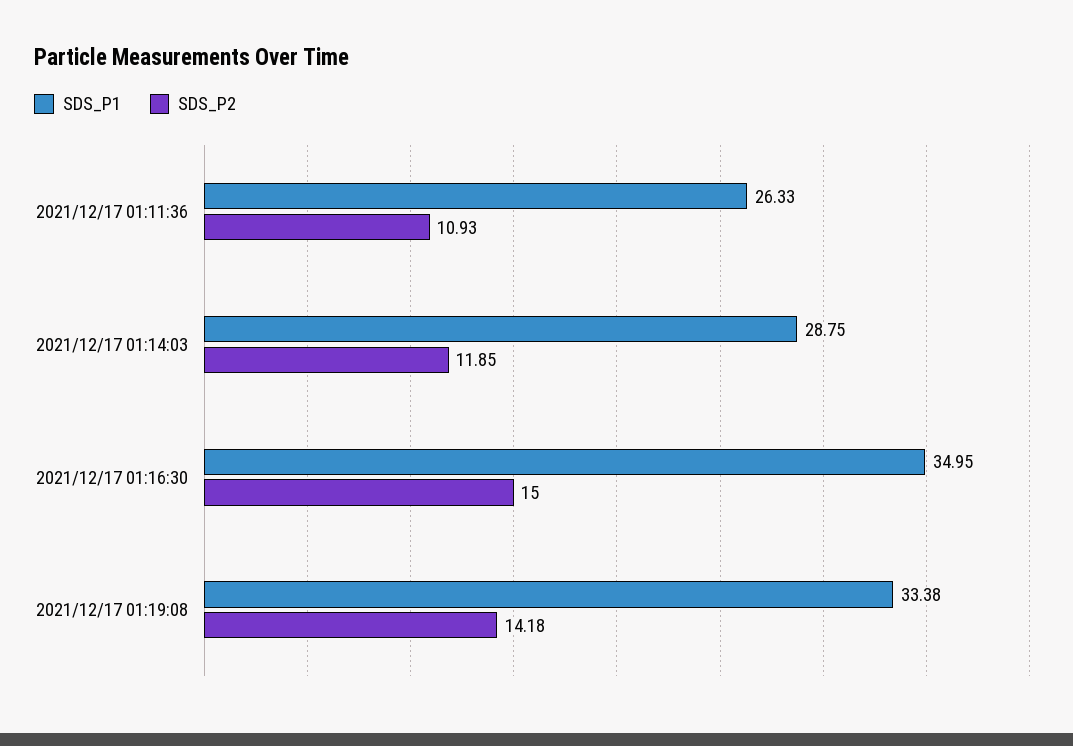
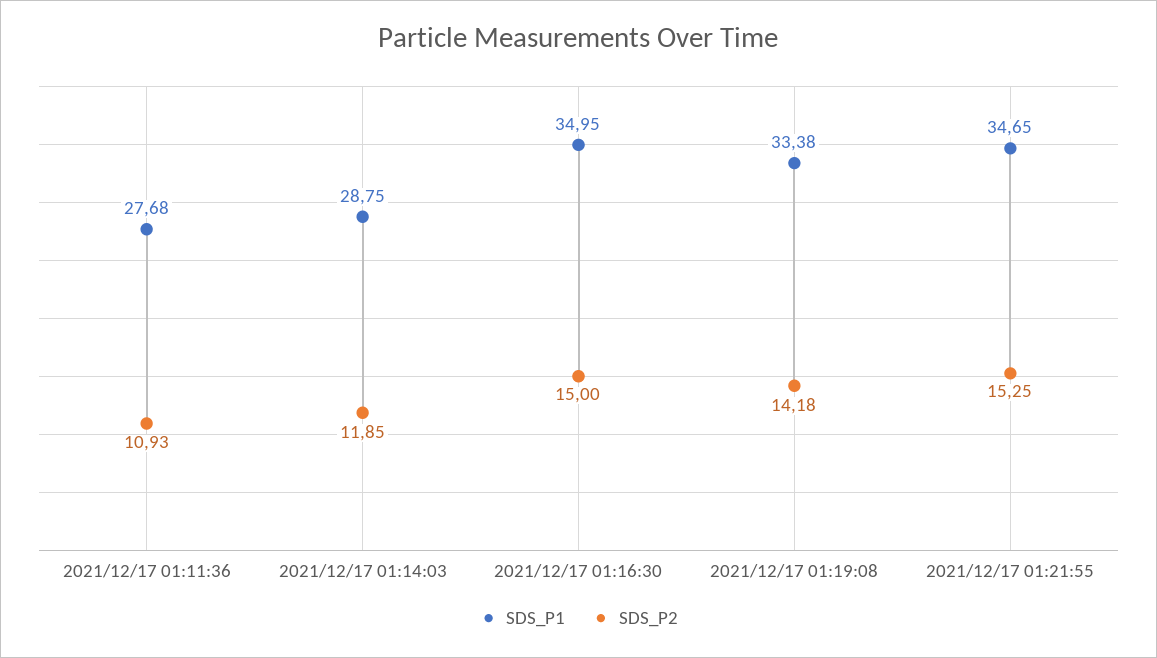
SDS_P1, 2021/12/17 01:11:36: 26.33 -> 27.68
SDS_P1, 2021/12/17 01:21:55: none -> 34.65
SDS_P2, 2021/12/17 01:21:55: none -> 15.25

